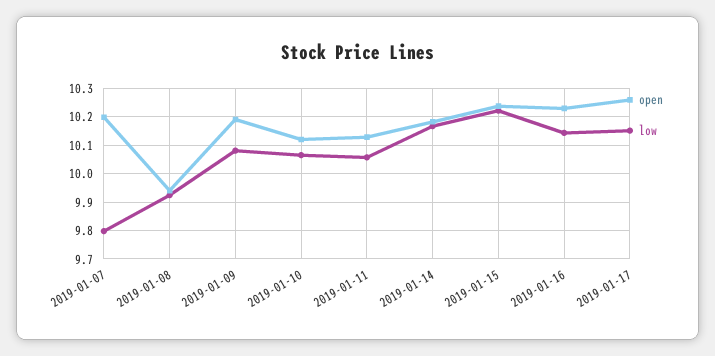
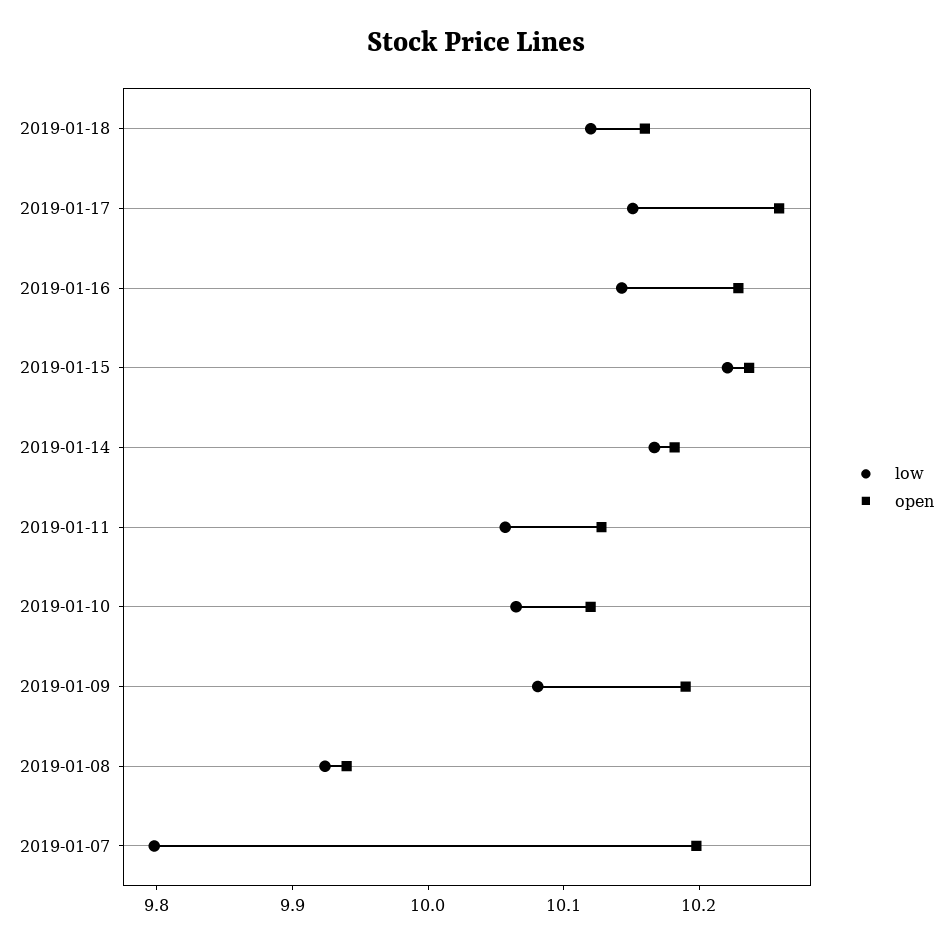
low, 2019-01-18: none -> 10.12
open, 2019-01-18: none -> 10.16

